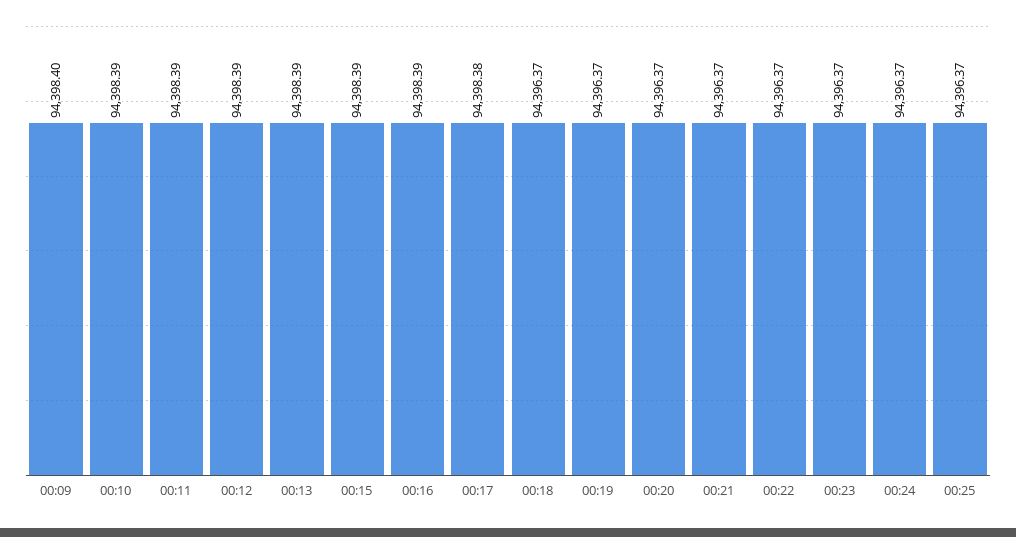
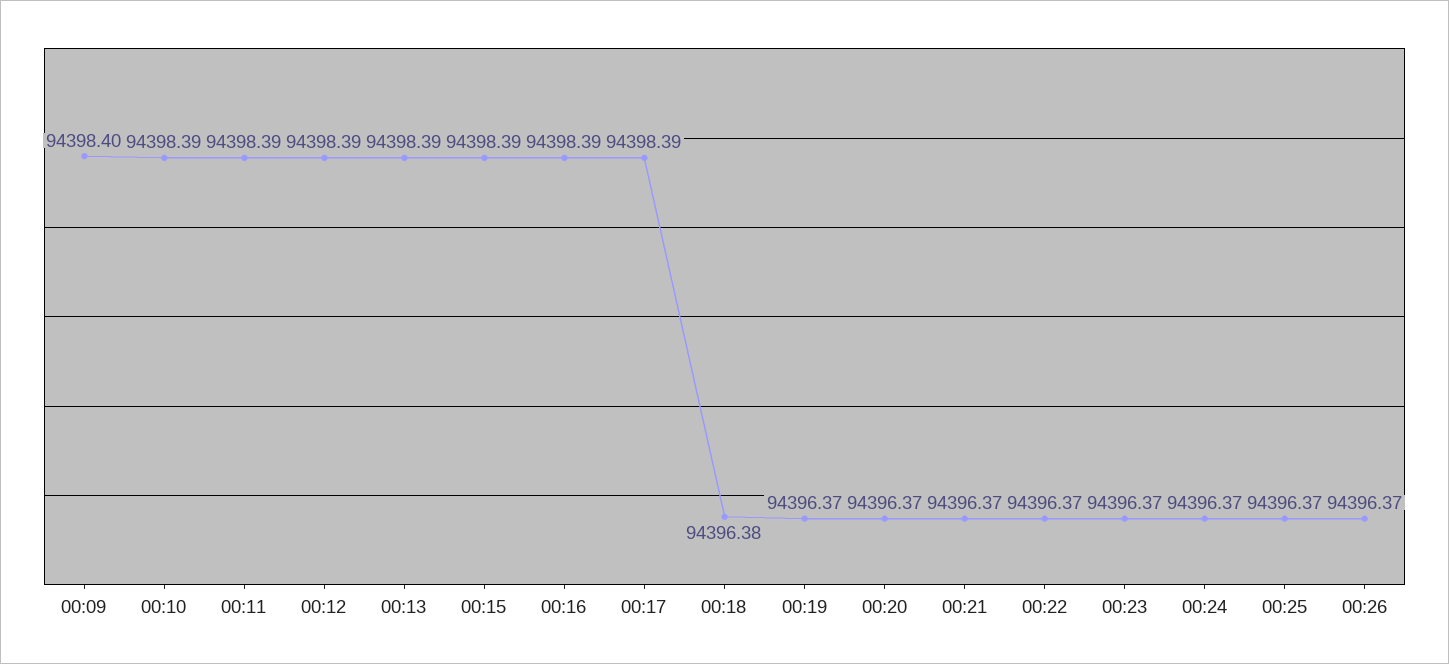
00:17: 94398.38 -> 94398.39
00:18: 94396.37 -> 94396.38
00:26: none -> 94396.37

